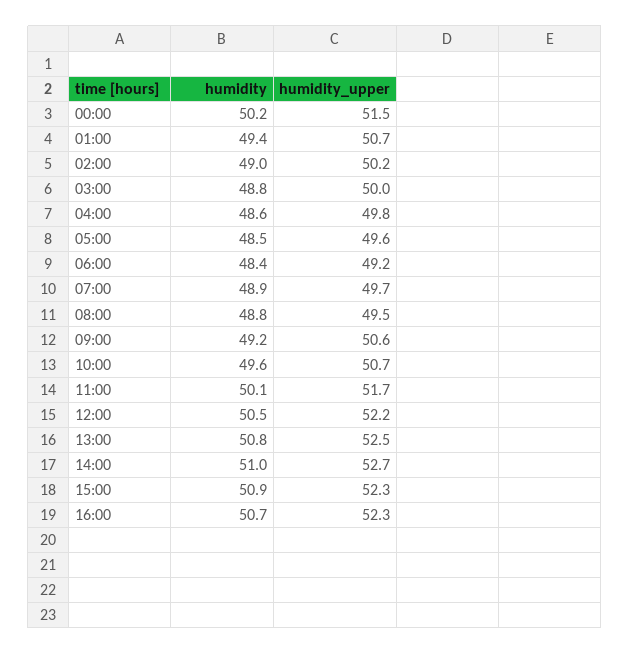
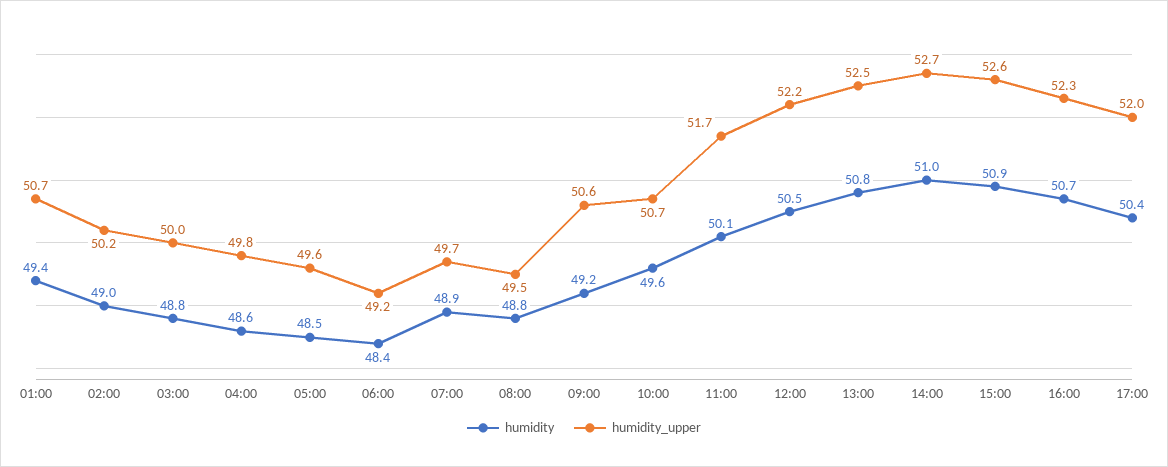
humidity, 00:00: 50.2 -> none
humidity_upper, 00:00: 51.5 -> none
humidity_upper, 15:00: 52.3 -> 52.6
humidity, 17:00: none -> 50.4
humidity_upper, 17:00: none -> 52

